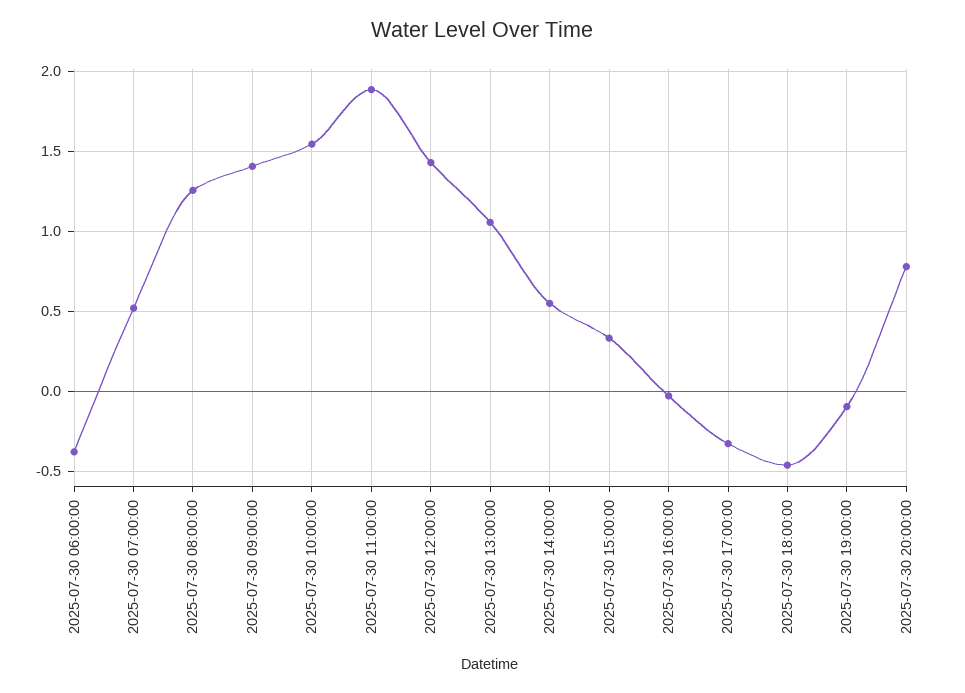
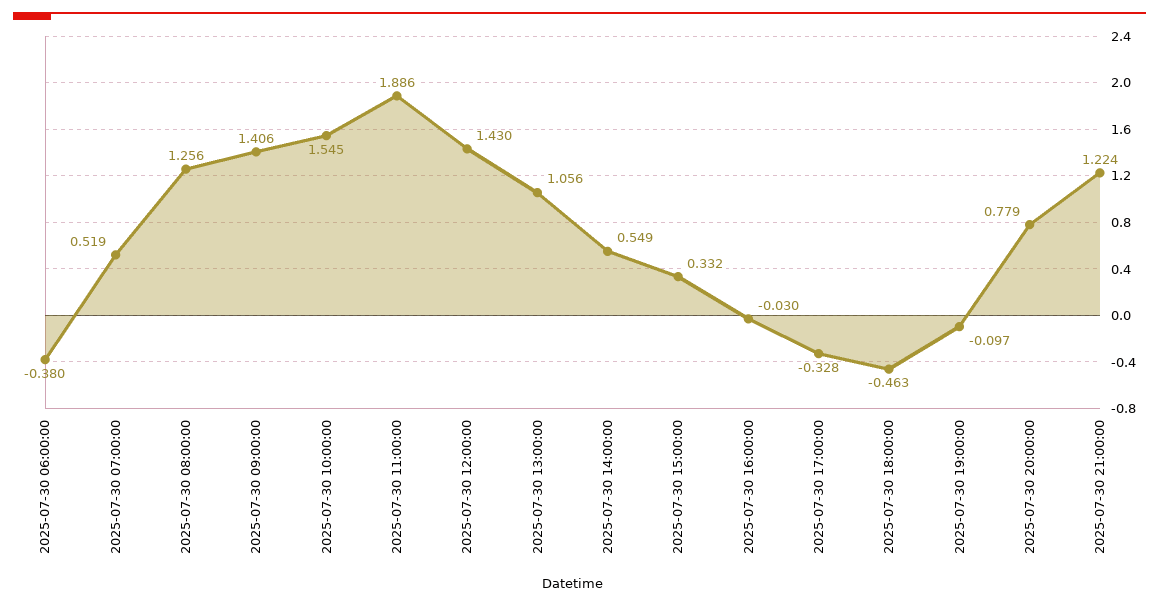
2025-07-30 21:00:00: none -> 1.224

